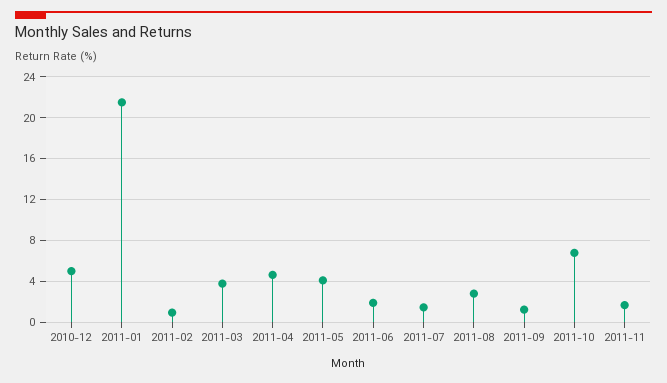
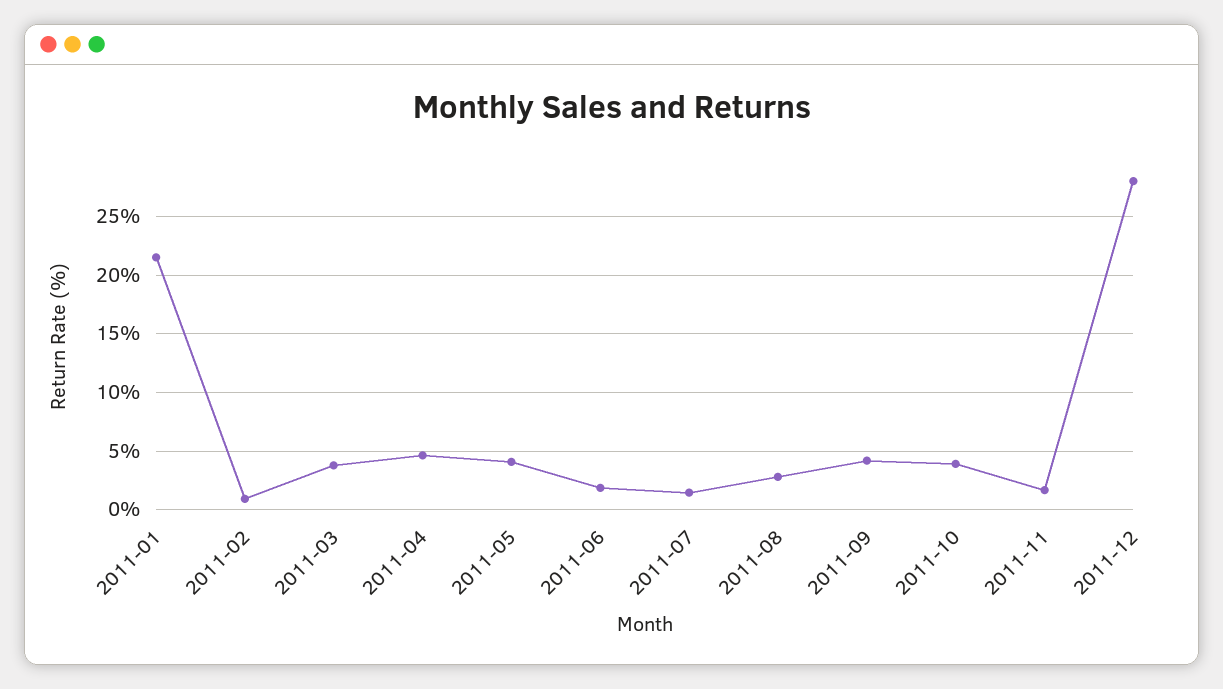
2010-12: 5 -> none
2011-09: 1 -> 4
2011-10: 7 -> 4
2011-12: none -> 28

